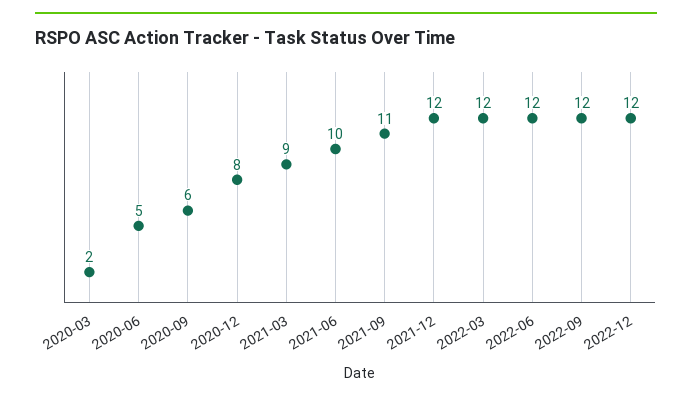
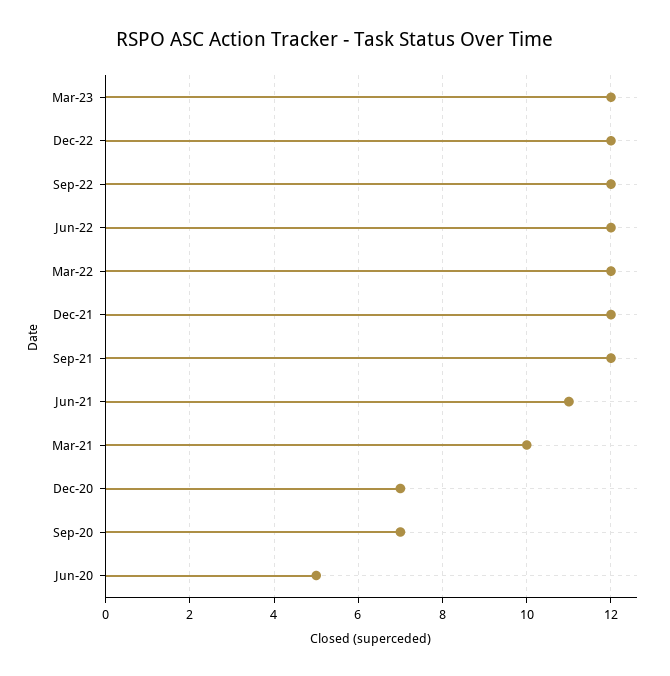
2020-03: 2 -> none
2020-09: 6 -> 7
2020-12: 8 -> 7
2021-03: 9 -> 10
2021-06: 10 -> 11
2021-09: 11 -> 12
Mar-23: none -> 12

